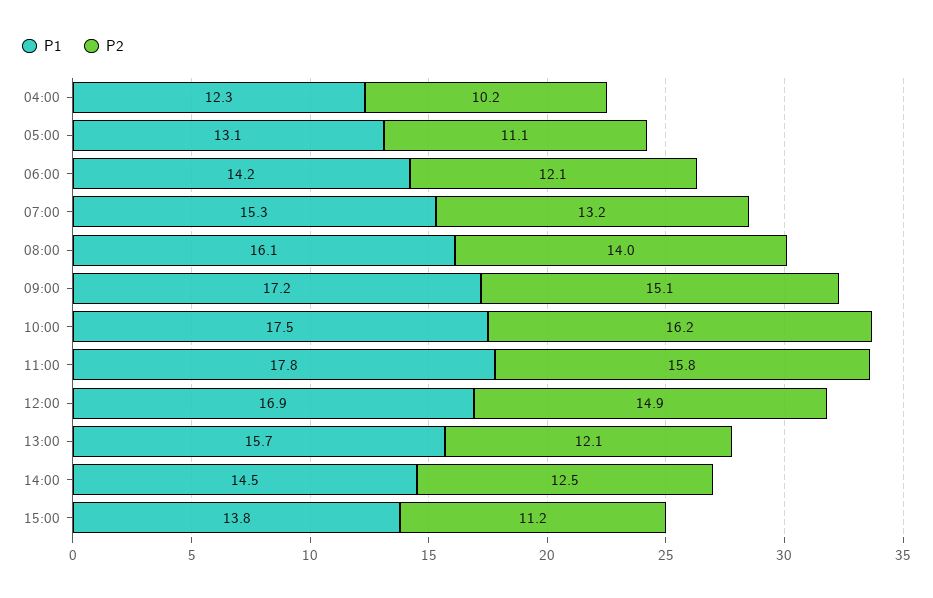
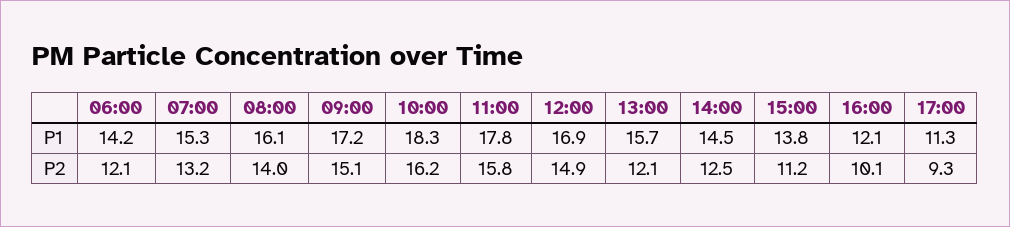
P1, 04:00: 12.3 -> none
P2, 04:00: 10.2 -> none
P1, 05:00: 13.1 -> none
P2, 05:00: 11.1 -> none
P1, 10:00: 17.5 -> 18.3
P1, 16:00: none -> 12.1
P1, 17:00: none -> 11.3
P2, 16:00: none -> 10.1
P2, 17:00: none -> 9.3

